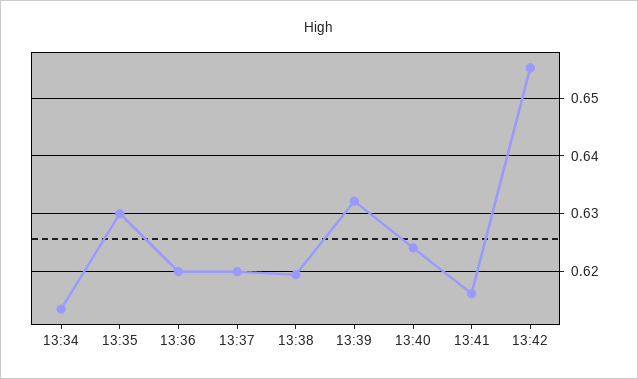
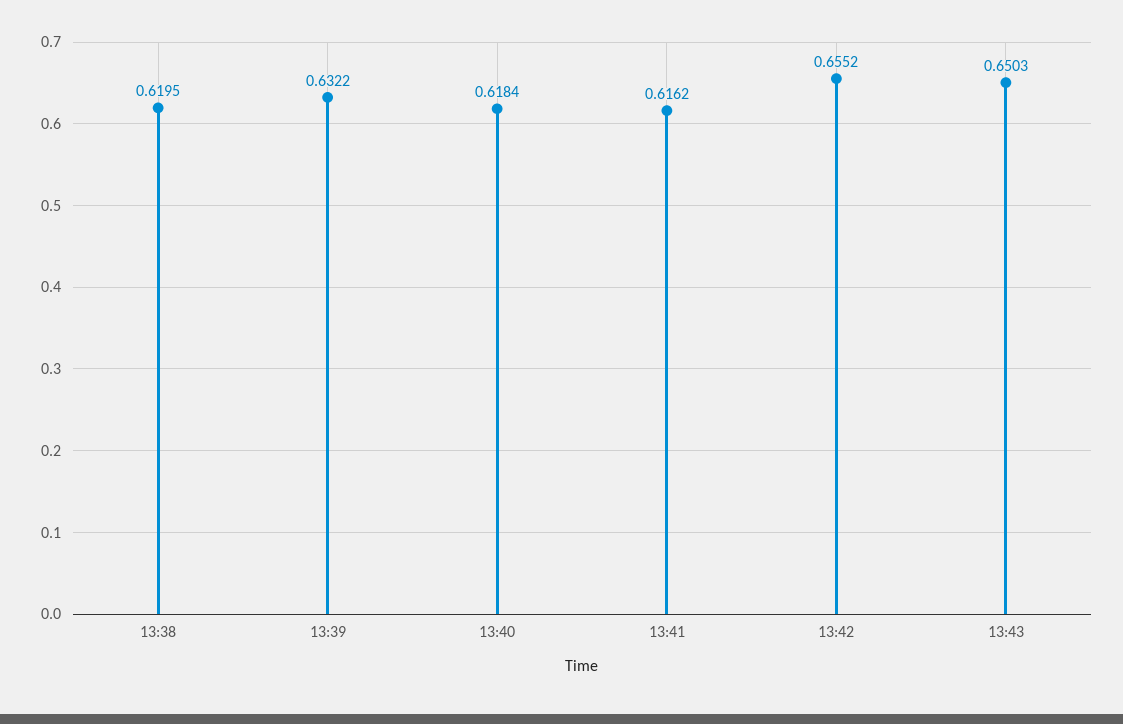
13:34: 0.614 -> none
13:35: 0.63 -> none
13:36: 0.62 -> none
13:37: 0.62 -> none
13:40: 0.624 -> 0.6184
13:43: none -> 0.6503

